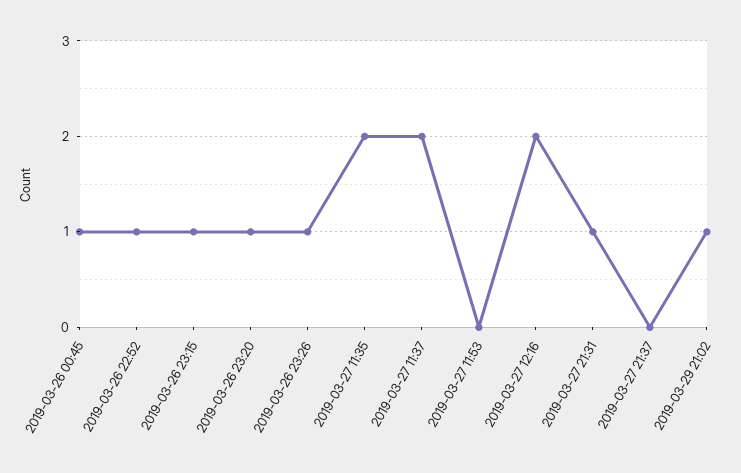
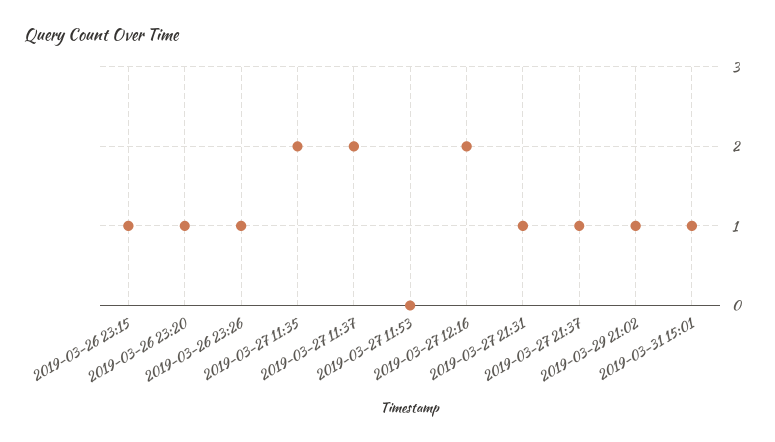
2019-03-26 00:45: 1 -> none
2019-03-26 22:52: 1 -> none
2019-03-27 21:37: 0 -> 1
2019-03-31 15:01: none -> 1

